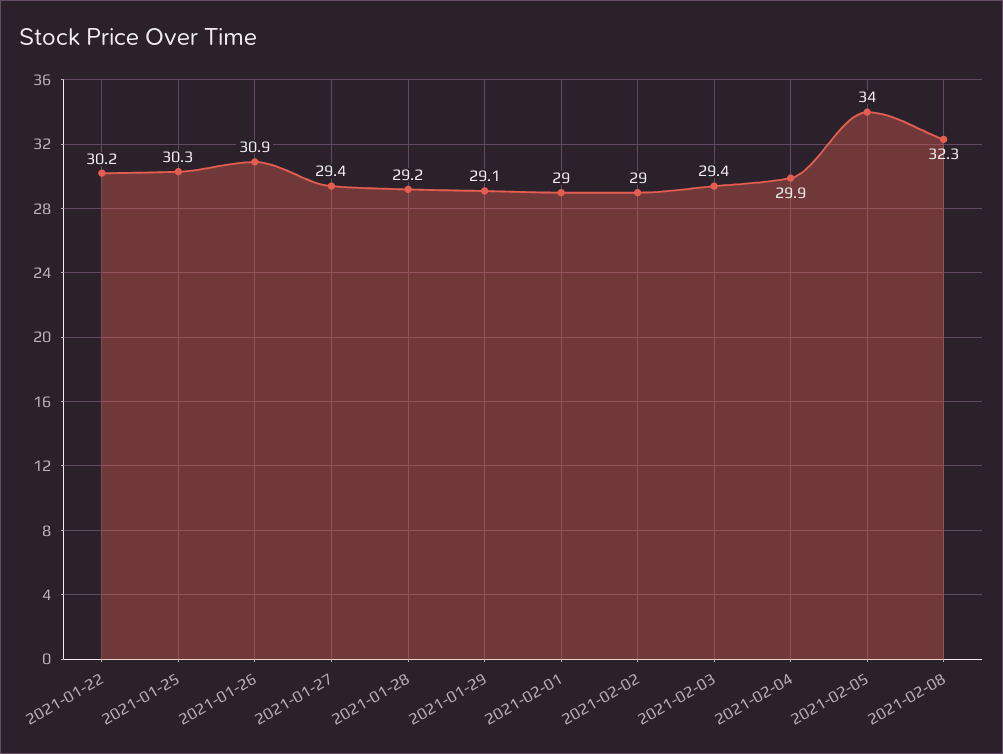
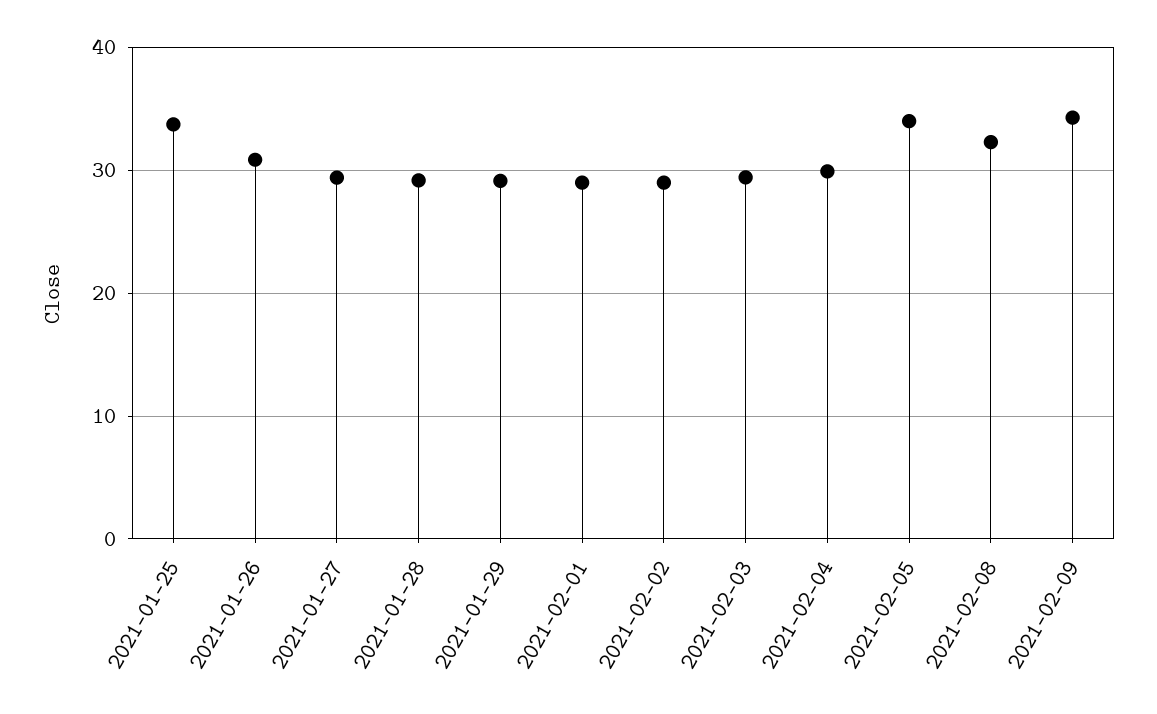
2021-01-22: 30.2 -> none
2021-01-25: 30.3 -> 34
2021-02-09: none -> 34

